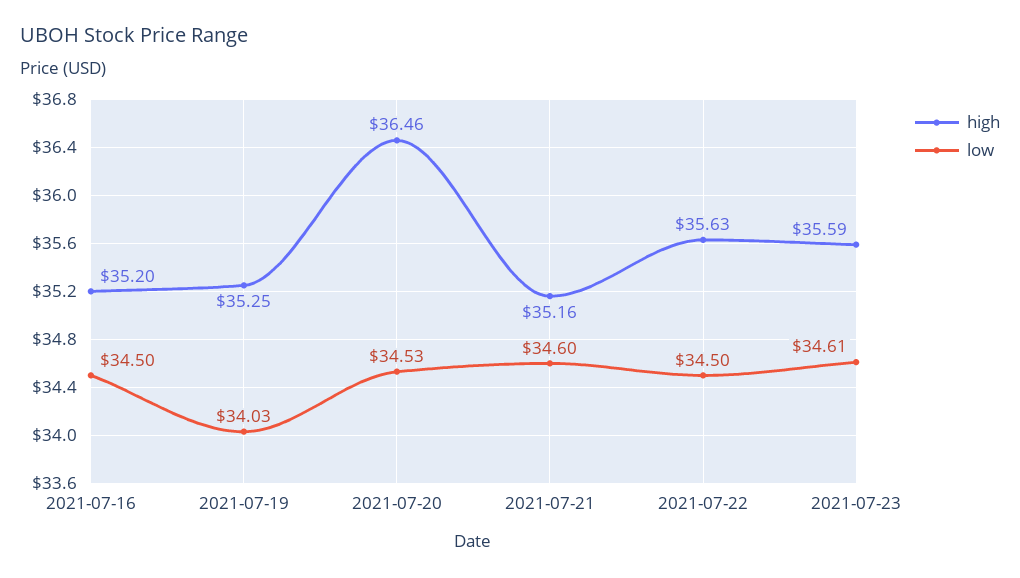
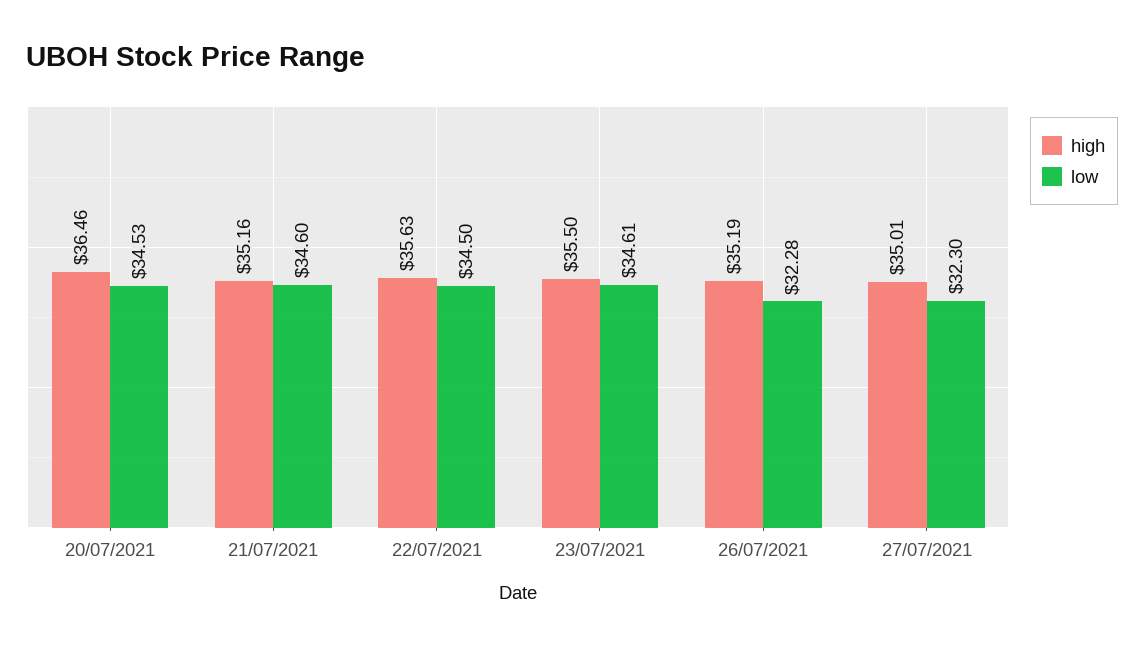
high, 2021-07-16: 35.2 -> none
low, 2021-07-16: 34.5 -> none
high, 2021-07-19: 35.25 -> none
low, 2021-07-19: 34.03 -> none
high, 2021-07-23: 35.59 -> 35.5
high, 26/07/2021: none -> 35.19
low, 26/07/2021: none -> 32.28
high, 27/07/2021: none -> 35.01
low, 27/07/2021: none -> 32.3

